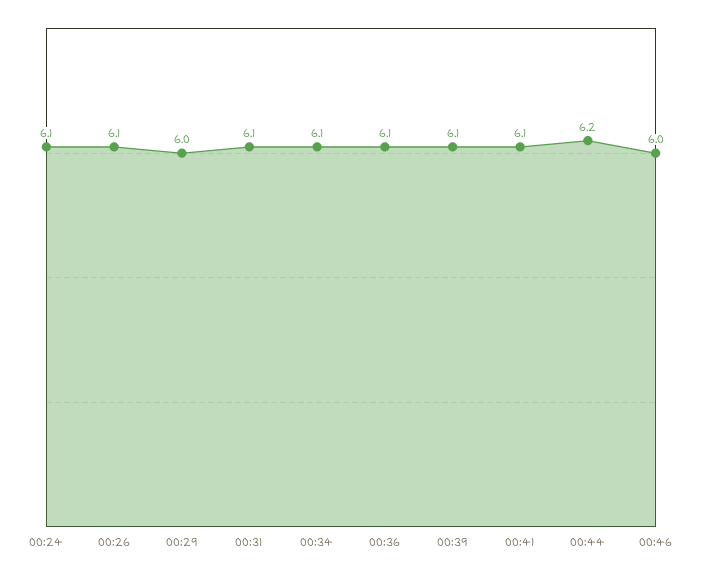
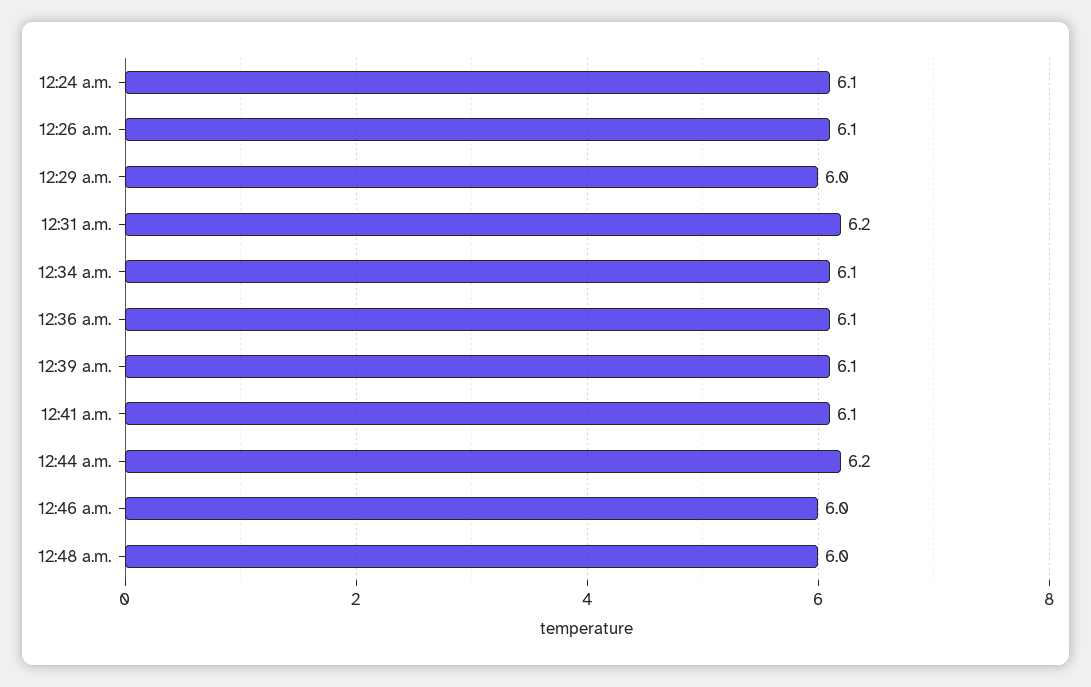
00:31: 6.1 -> 6.2
12:48 a.m.: none -> 6

